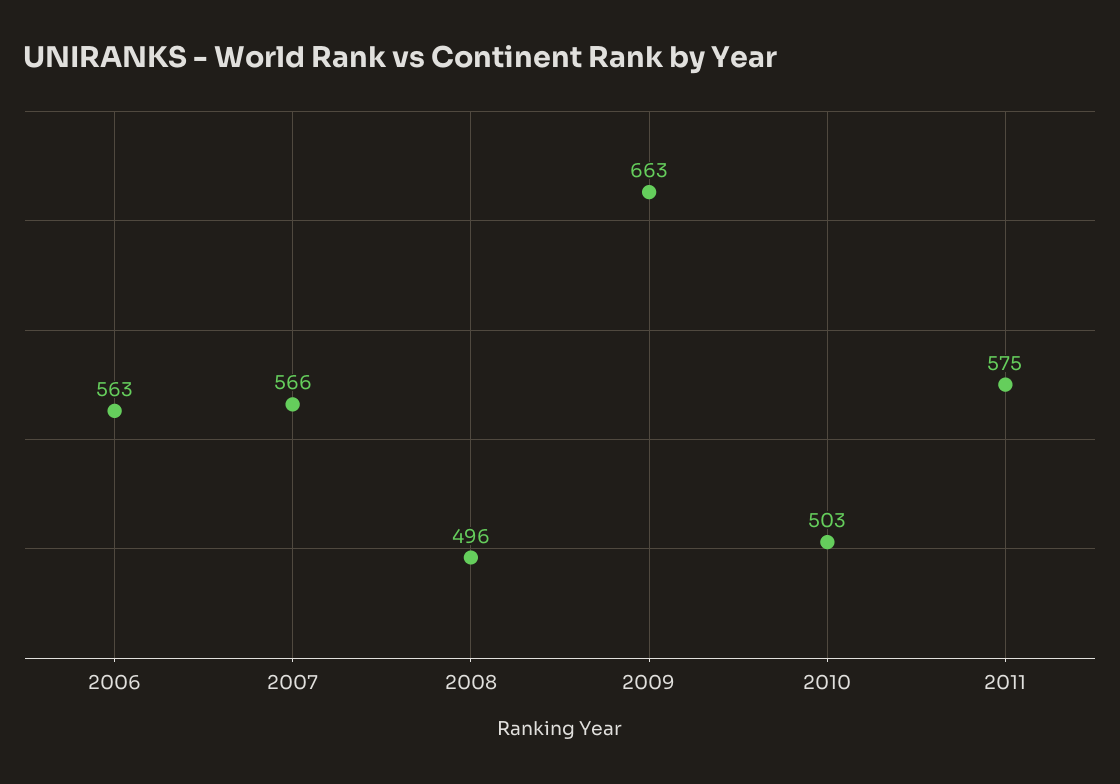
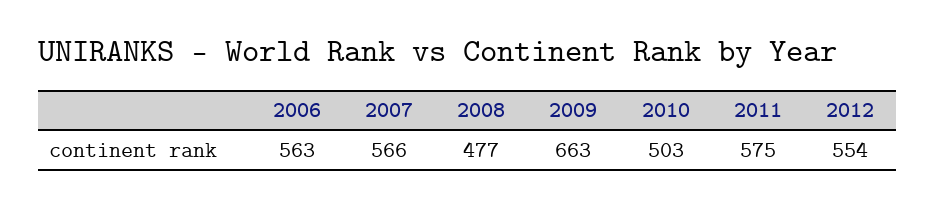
2008: 496 -> 477
2012: none -> 554

